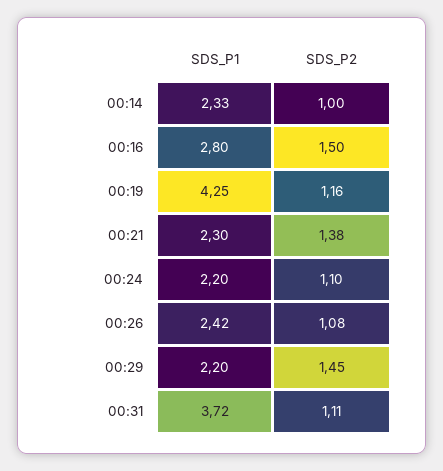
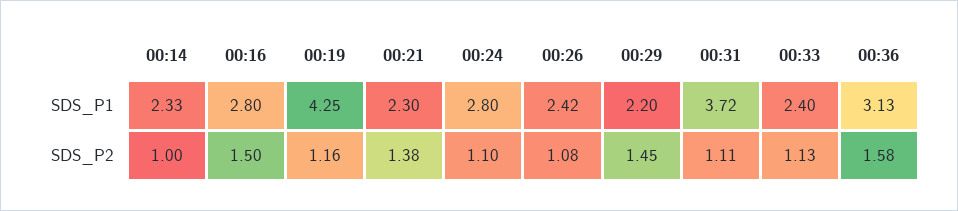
SDS_P1, 00:24: 2.2 -> 2.8
SDS_P1, 00:33: none -> 2.4
SDS_P1, 00:36: none -> 3.13
SDS_P2, 00:33: none -> 1.13
SDS_P2, 00:36: none -> 1.58

